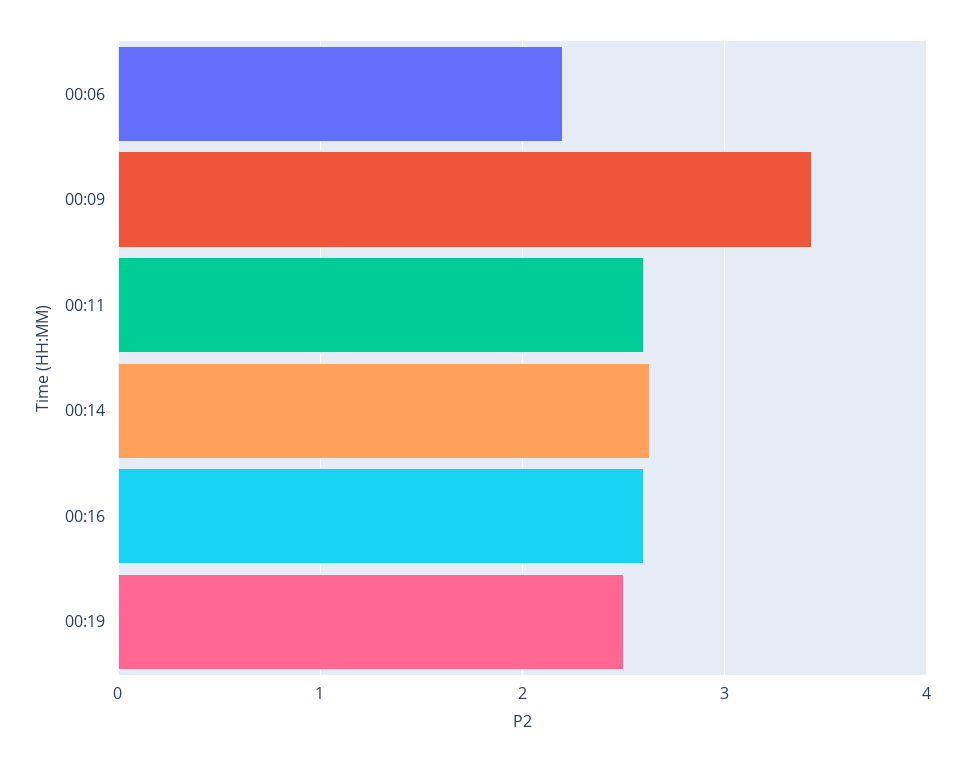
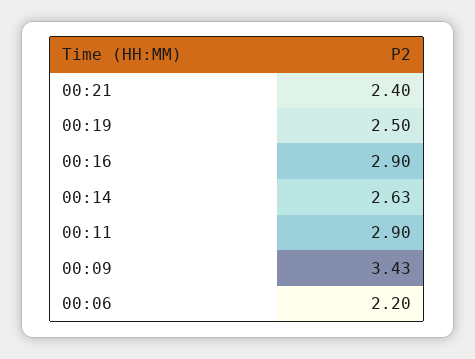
00:11: 2.6 -> 2.9
00:16: 2.6 -> 2.9
00:21: none -> 2.4

